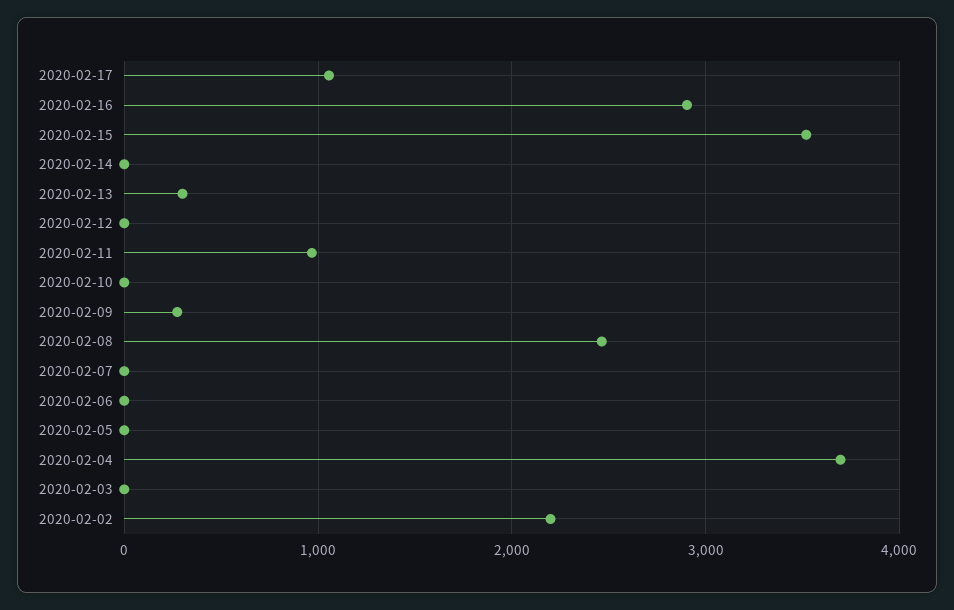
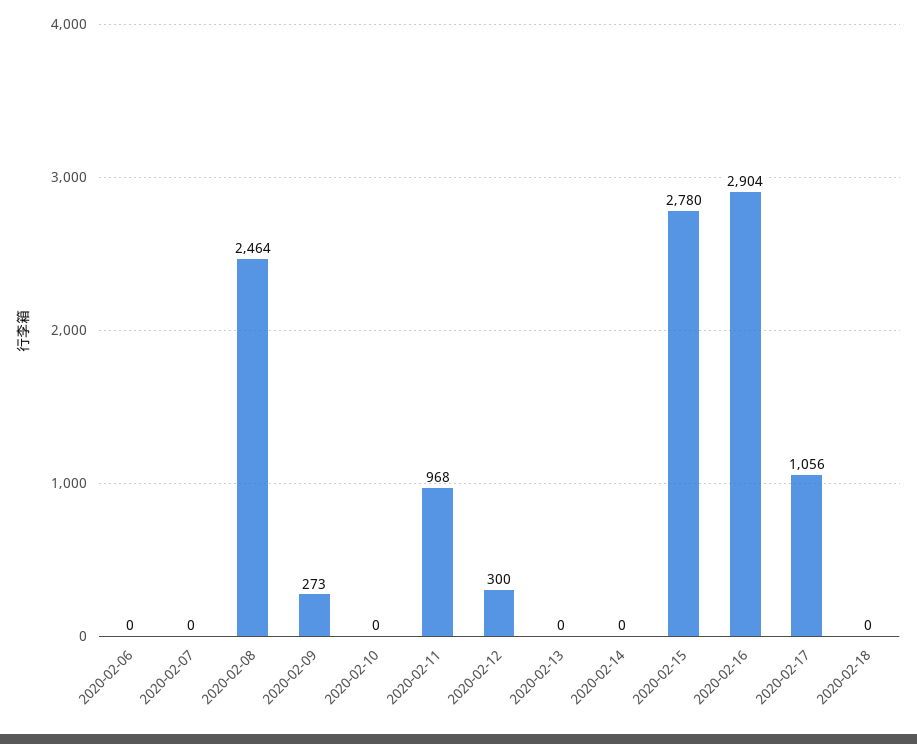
2020-02-15: 3500 -> 2780
2020-02-13: 300 -> 0
2020-02-12: 0 -> 300
2020-02-05: 0 -> none
2020-02-04: 3700 -> none
2020-02-03: 0 -> none
2020-02-02: 2200 -> none
2020-02-18: none -> 0

